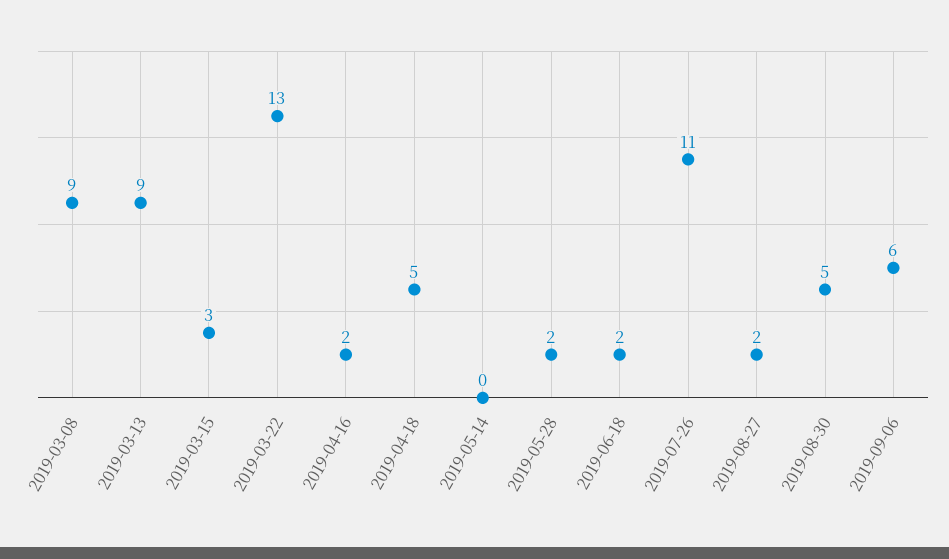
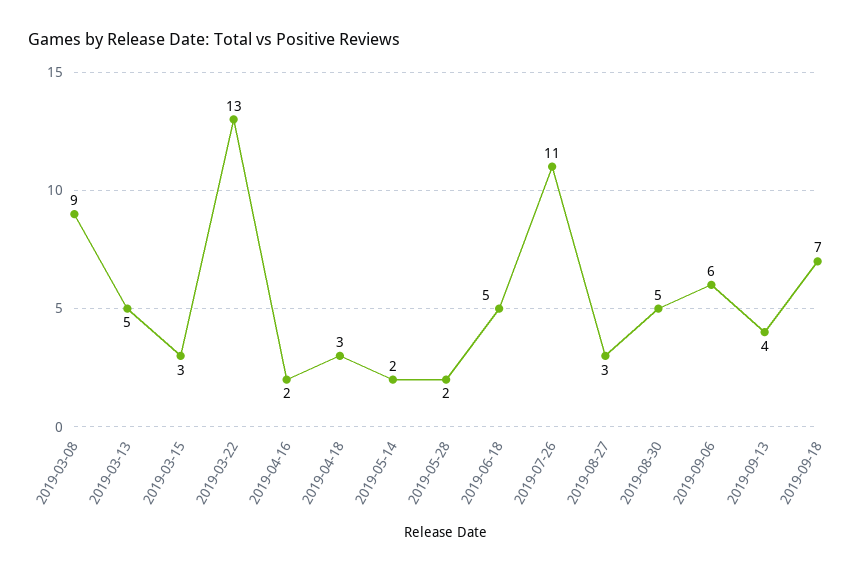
2019-03-13: 9 -> 5
2019-04-18: 5 -> 3
2019-05-14: 0 -> 2
2019-06-18: 2 -> 5
2019-08-27: 2 -> 3
2019-09-13: none -> 4
2019-09-18: none -> 7

